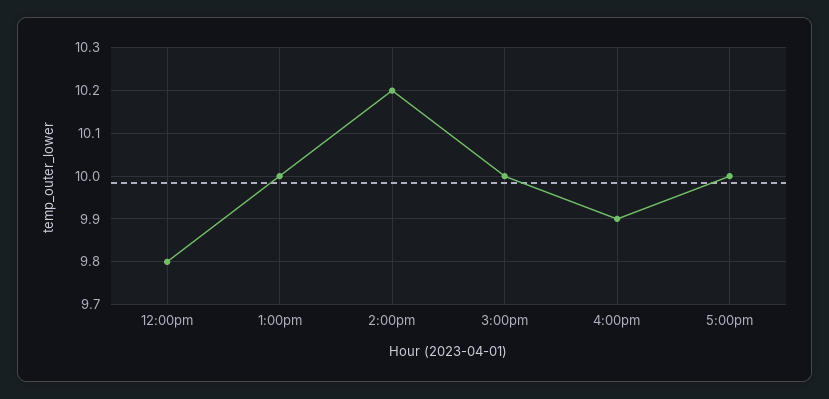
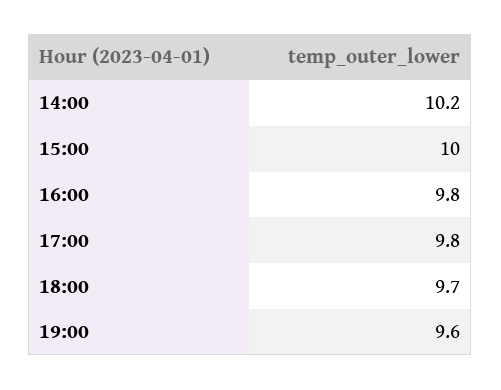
12:00pm: 9.8 -> none
1:00pm: 10 -> none
4:00pm: 9.9 -> 9.8
5:00pm: 10 -> 9.8
18:00: none -> 9.7
19:00: none -> 9.6

